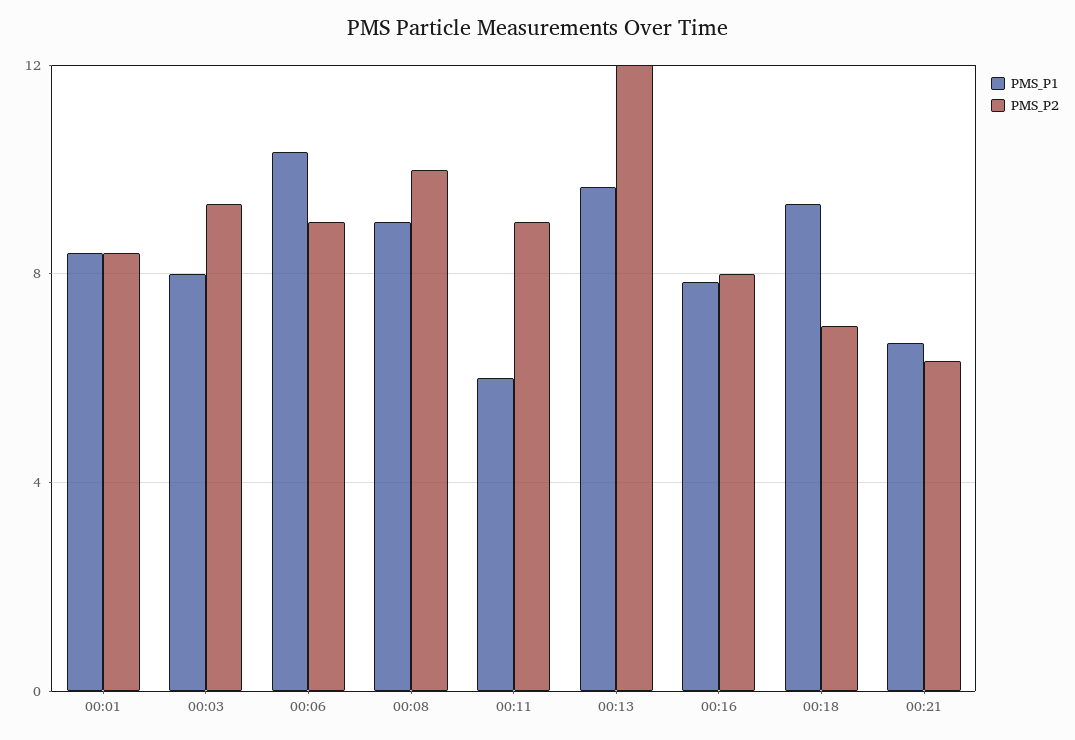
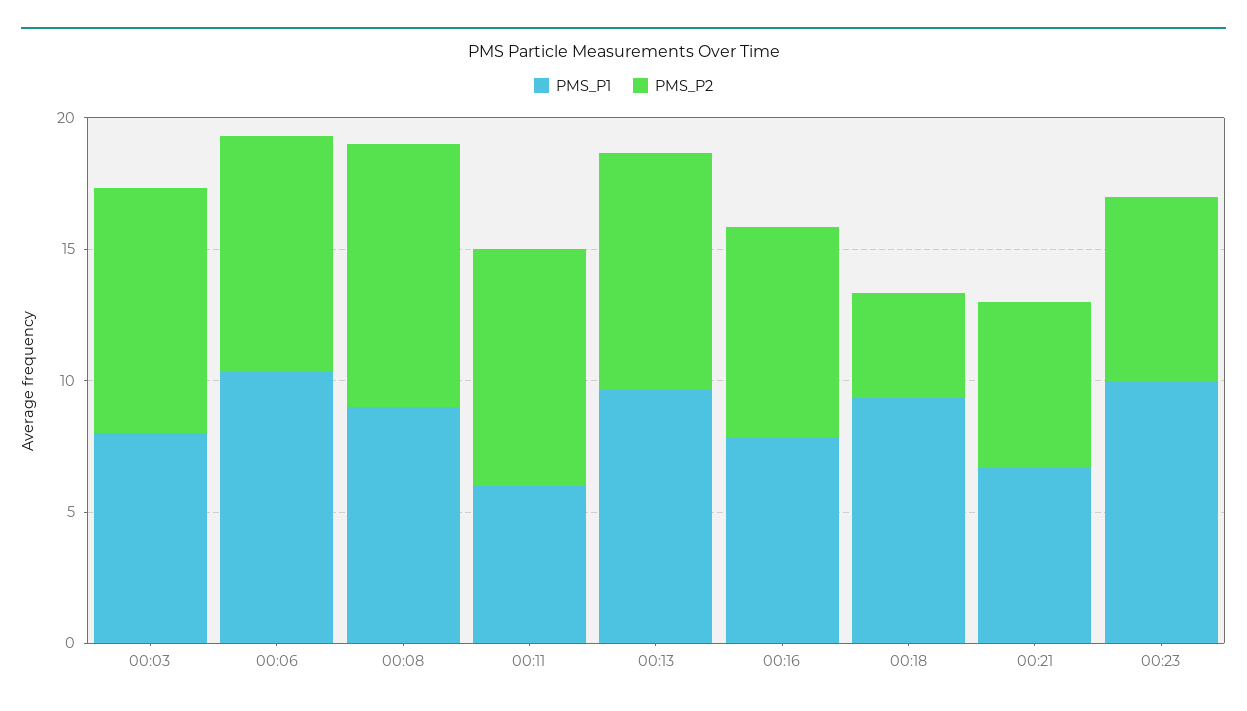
PMS_P1, 00:01: 8.5 -> none
PMS_P2, 00:01: 8.5 -> none
PMS_P2, 00:13: 12 -> 9
PMS_P2, 00:18: 7 -> 4
PMS_P1, 00:23: none -> 10
PMS_P2, 00:23: none -> 7

